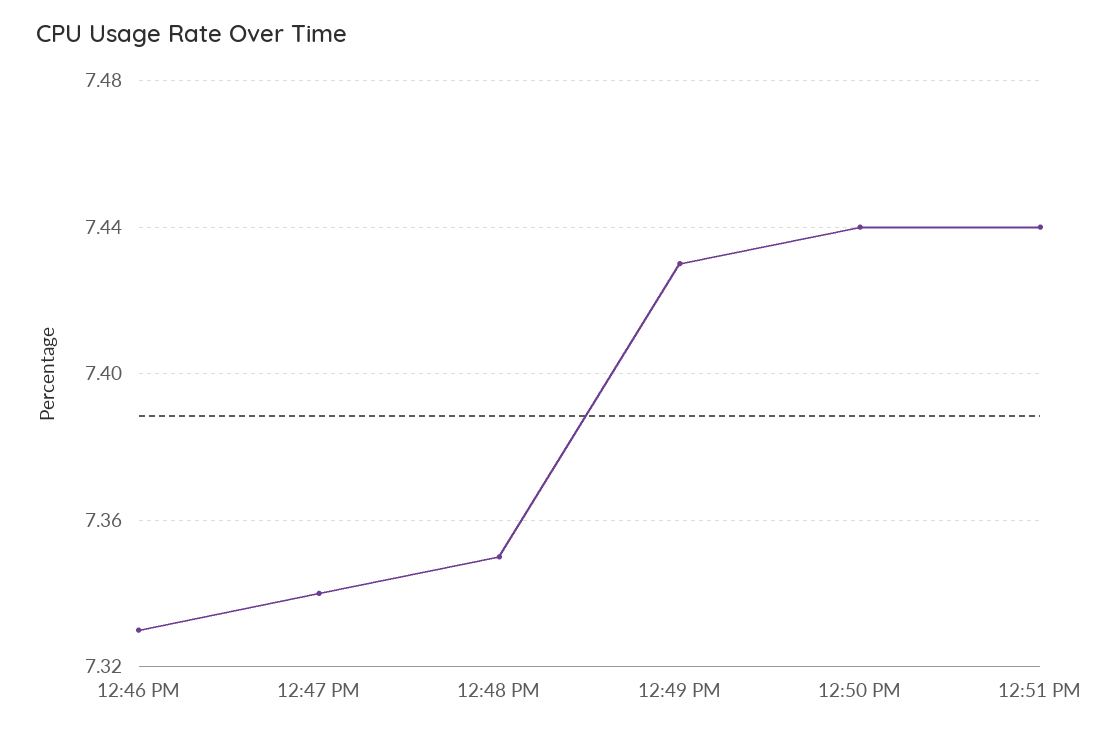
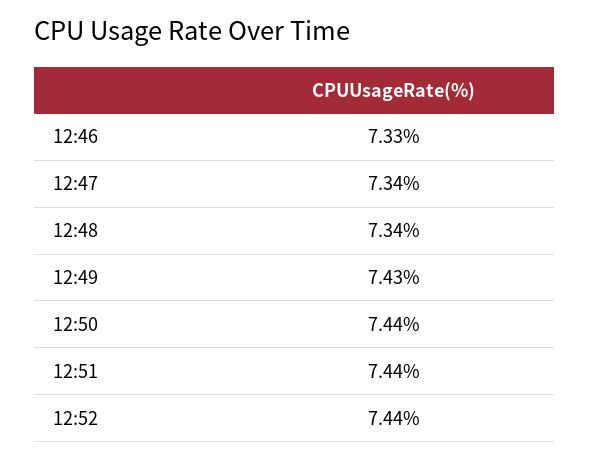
12:48 PM: 7.35 -> 7.34
12:52: none -> 7.44

